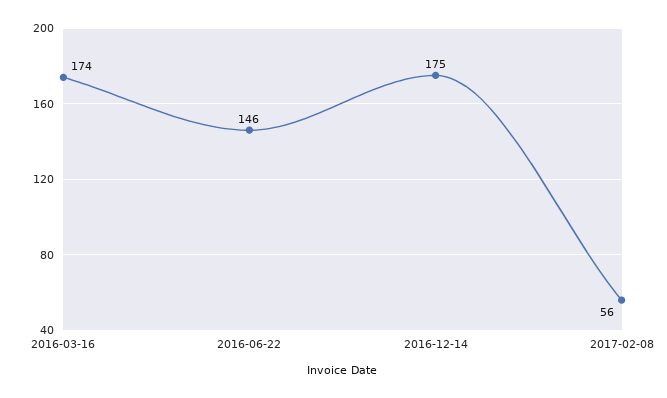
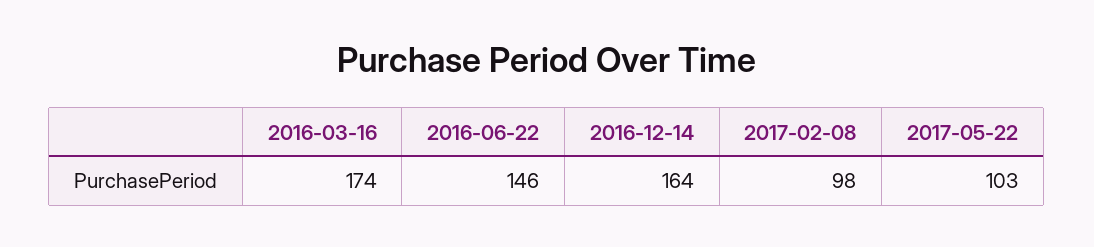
2016-12-14: 175 -> 164
2017-02-08: 56 -> 98
2017-05-22: none -> 103

